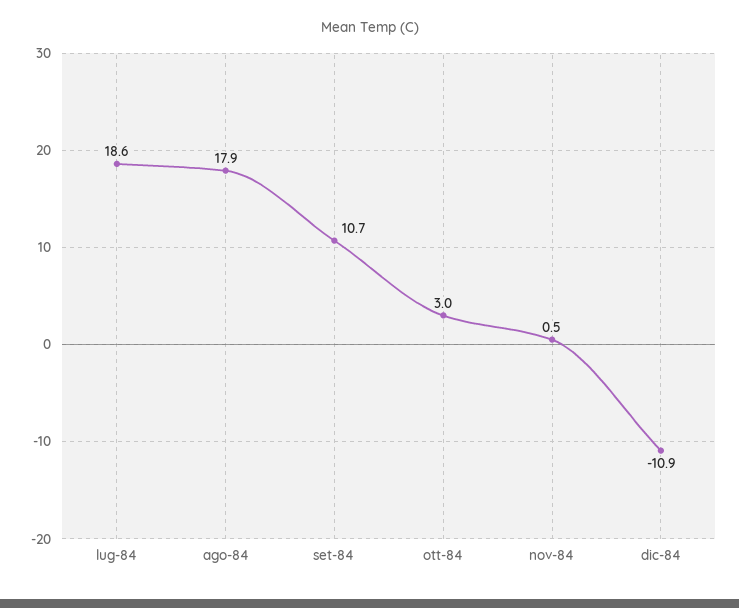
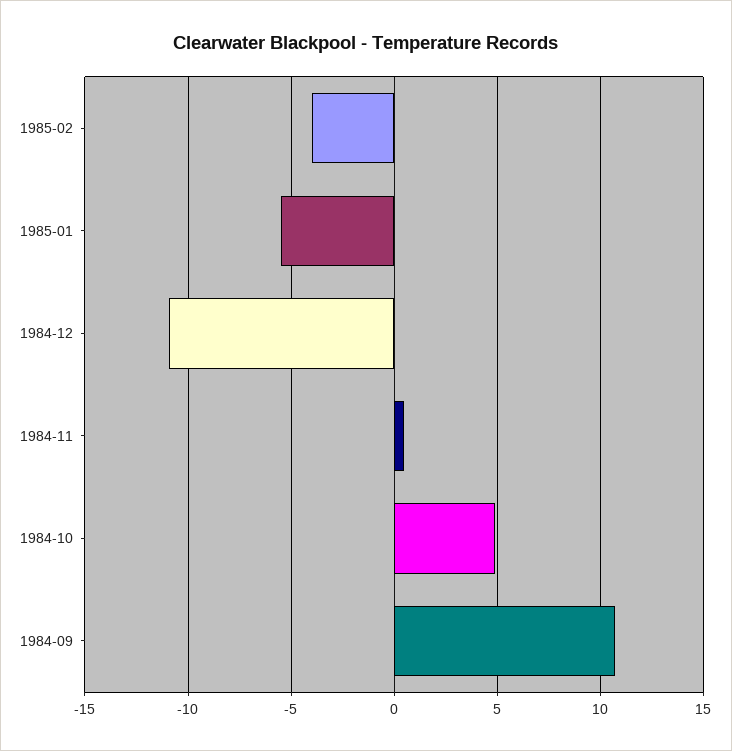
lug-84: 18.6 -> none
ago-84: 17.9 -> none
ott-84: 3 -> 5
1985-02: none -> -4
1985-01: none -> -5.5

